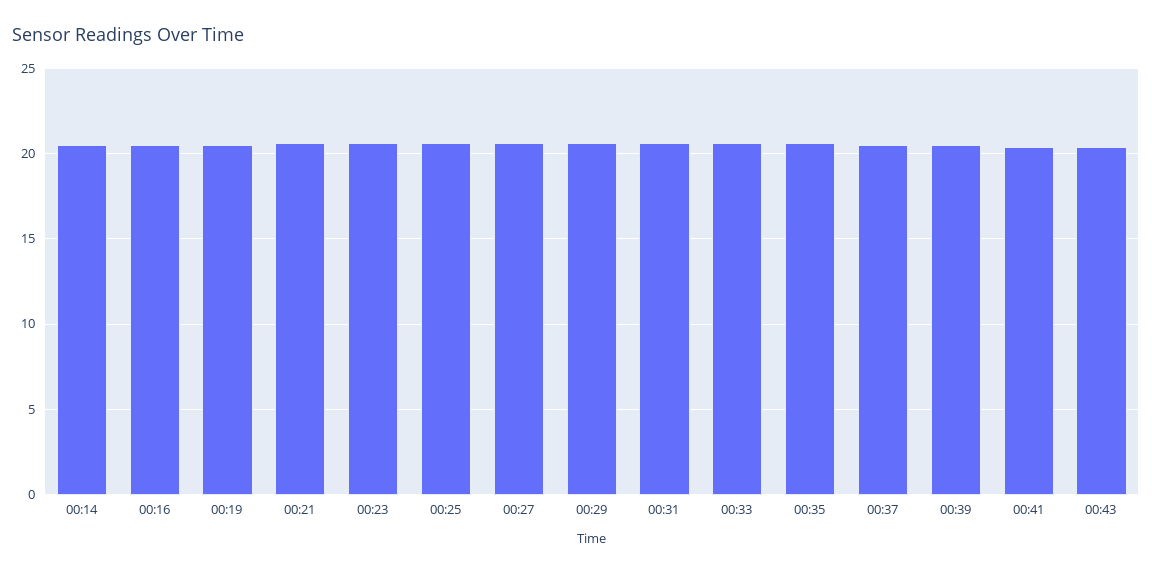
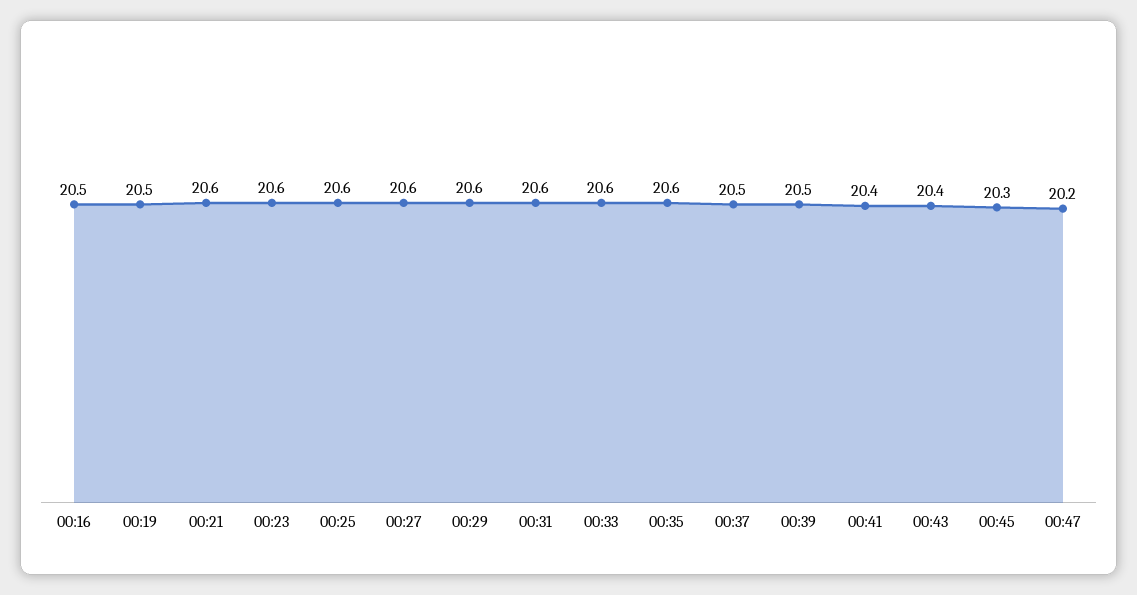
00:14: 20.5 -> none
00:45: none -> 20.3
00:47: none -> 20.2

